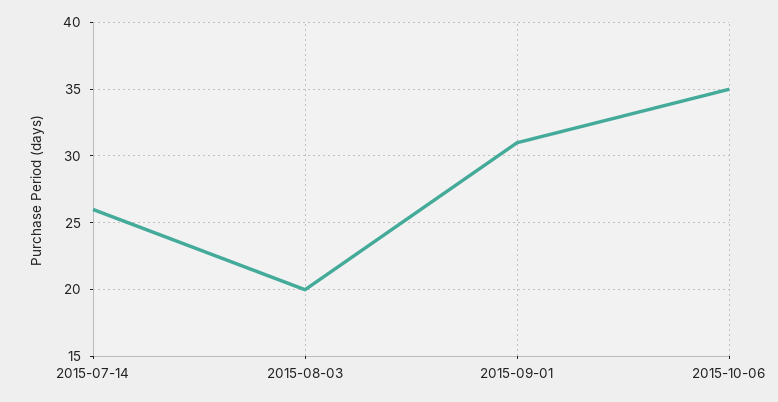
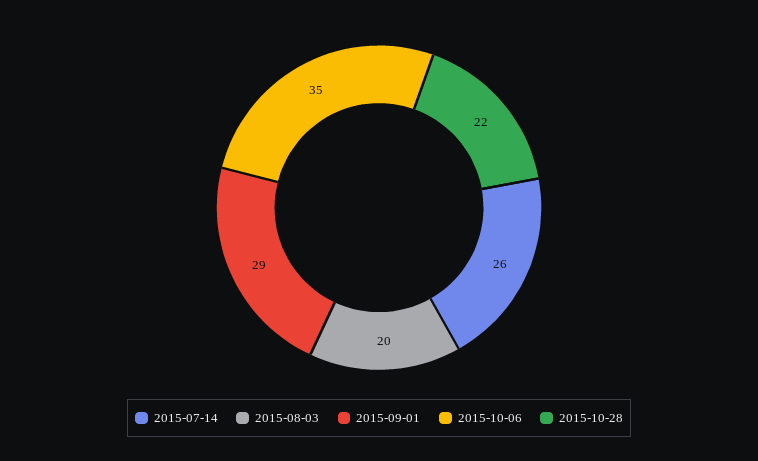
2015-09-01: 31 -> 29
2015-10-28: none -> 22

